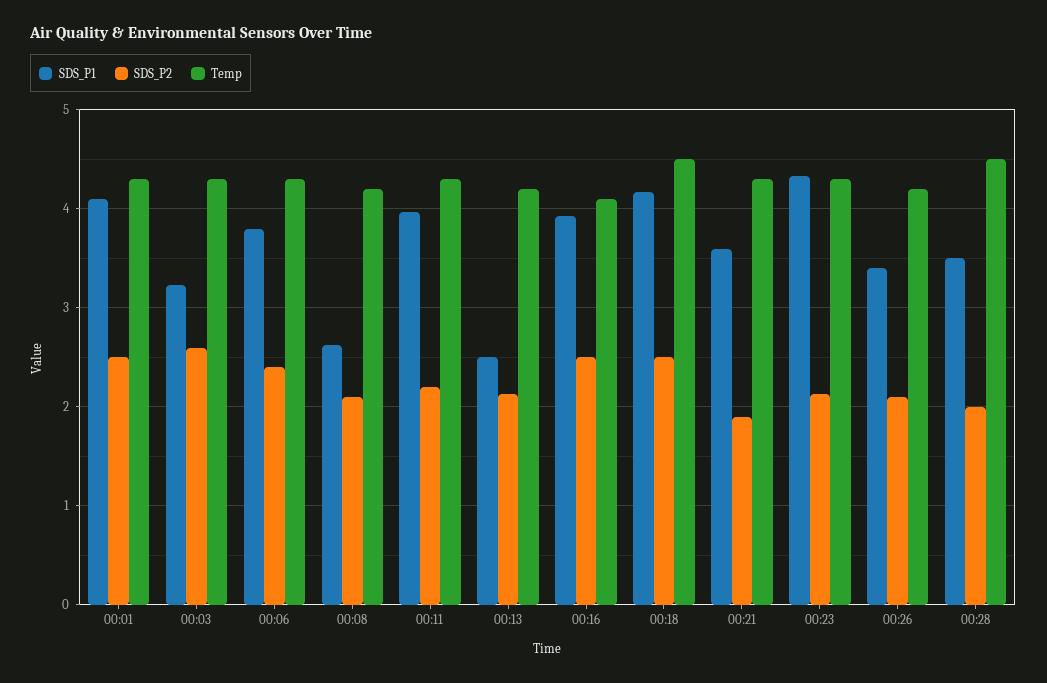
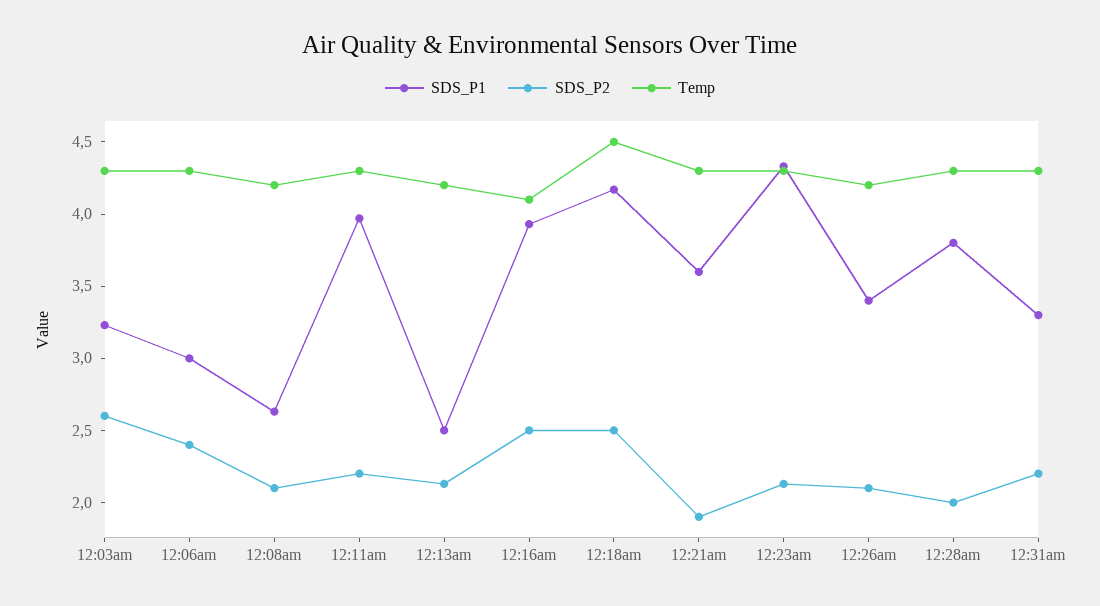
SDS_P1, 00:01: 4.1 -> none
SDS_P2, 00:01: 2.5 -> none
Temp, 00:01: 4.3 -> none
SDS_P1, 00:06: 3.8 -> 3
SDS_P1, 00:28: 3.5 -> 3.8
Temp, 00:28: 4.5 -> 4.3
SDS_P1, 12:31am: none -> 3.3
SDS_P2, 12:31am: none -> 2.2
Temp, 12:31am: none -> 4.3

